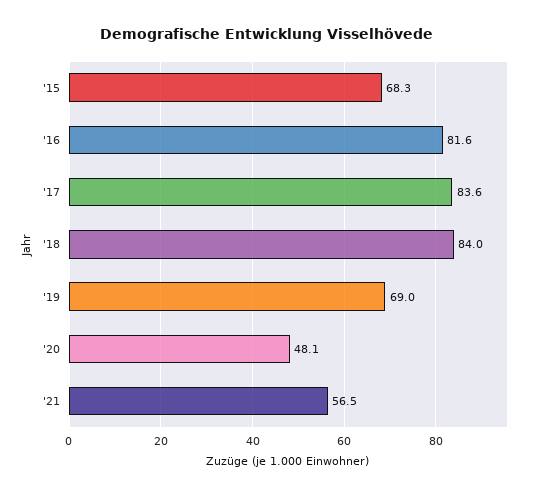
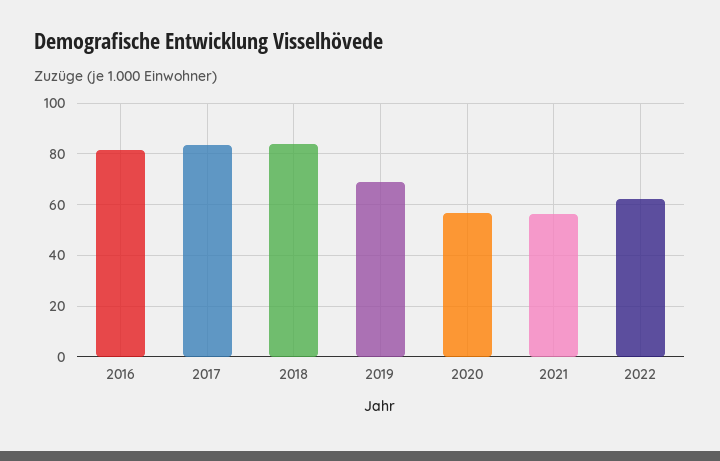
'15: 68.3 -> none
'20: 48.1 -> 57.5
2022: none -> 62.5

